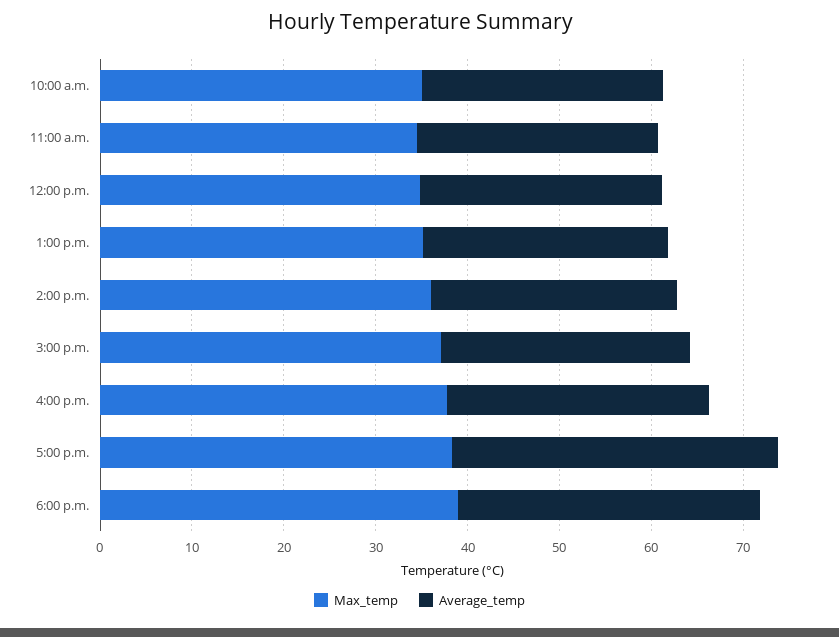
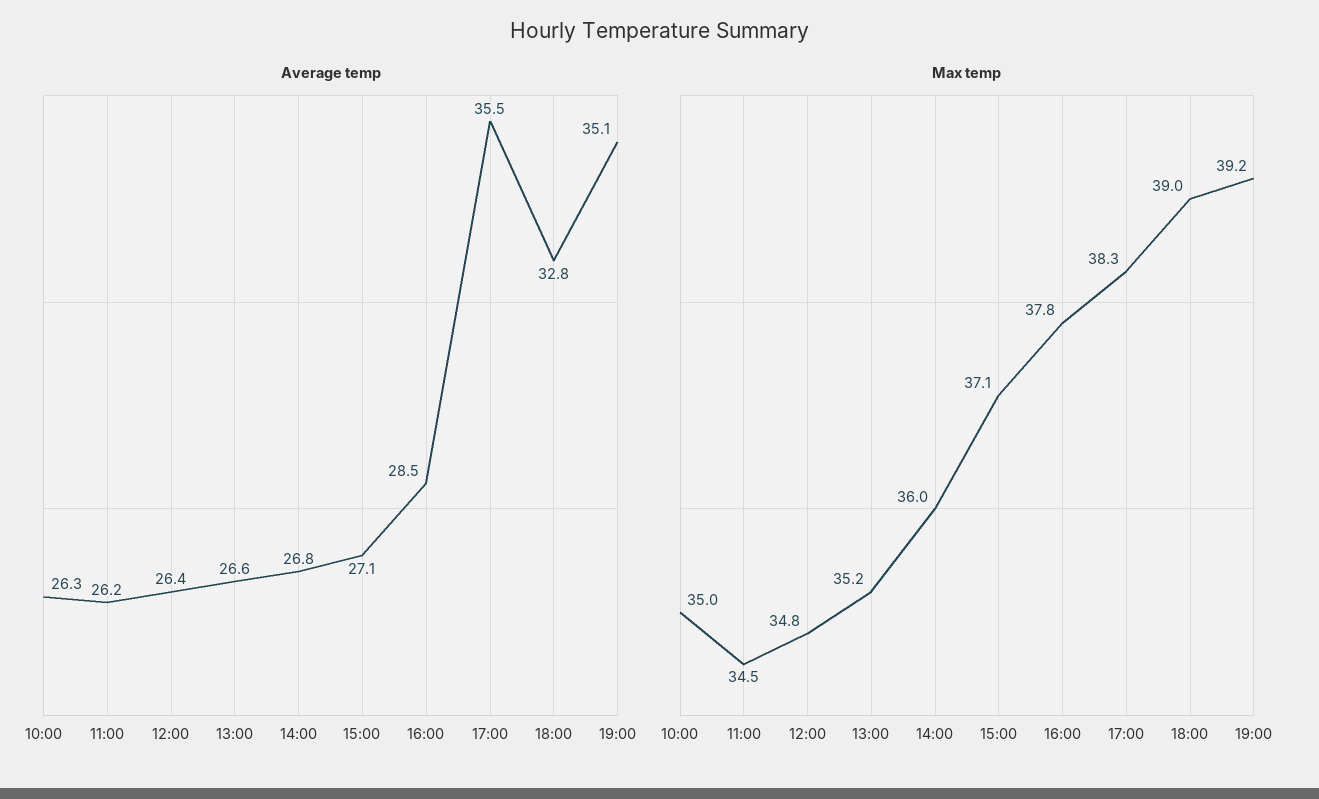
Average_temp, 19:00: none -> 35.1
Max_temp, 19:00: none -> 39.2

